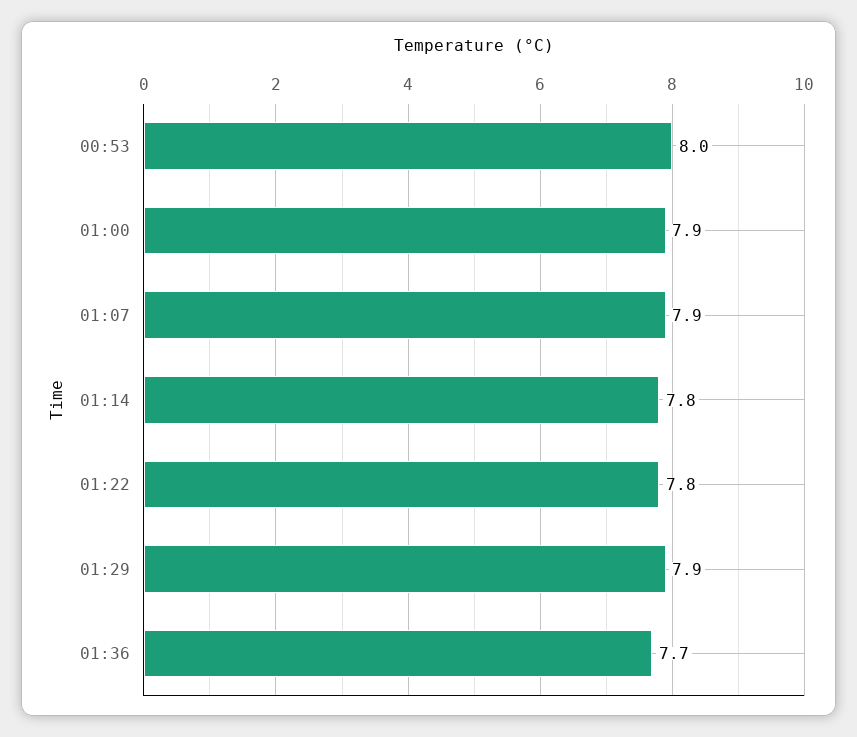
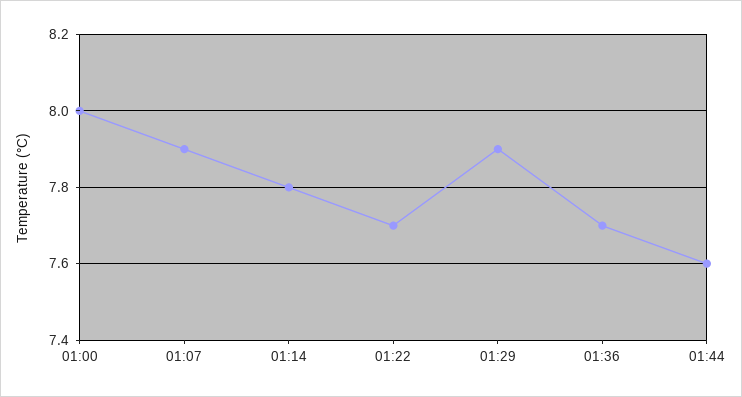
00:53: 8 -> none
01:00: 7.9 -> 8
01:22: 7.8 -> 7.7
01:44: none -> 7.6

